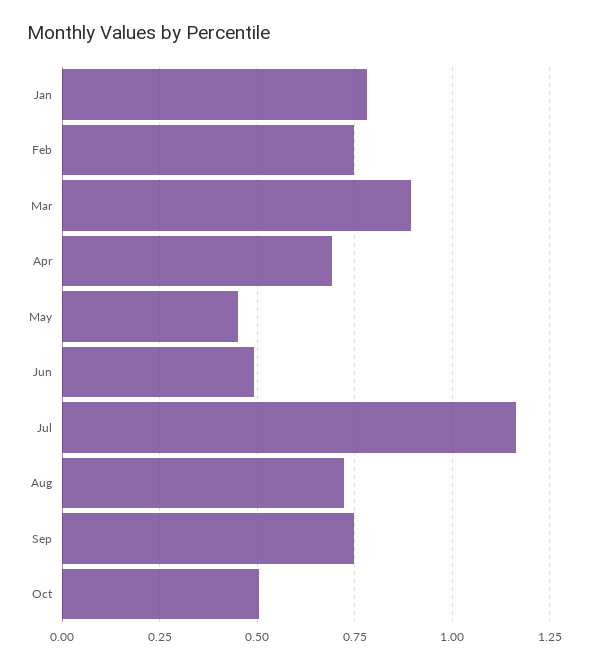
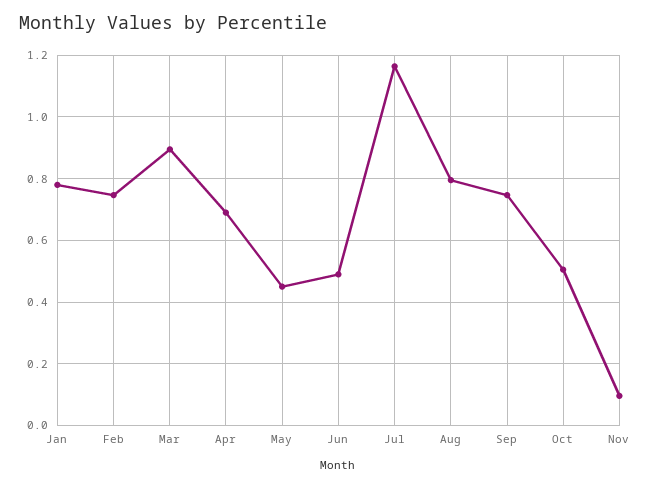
Aug: 0.725 -> 0.8
Nov: none -> 0.1

